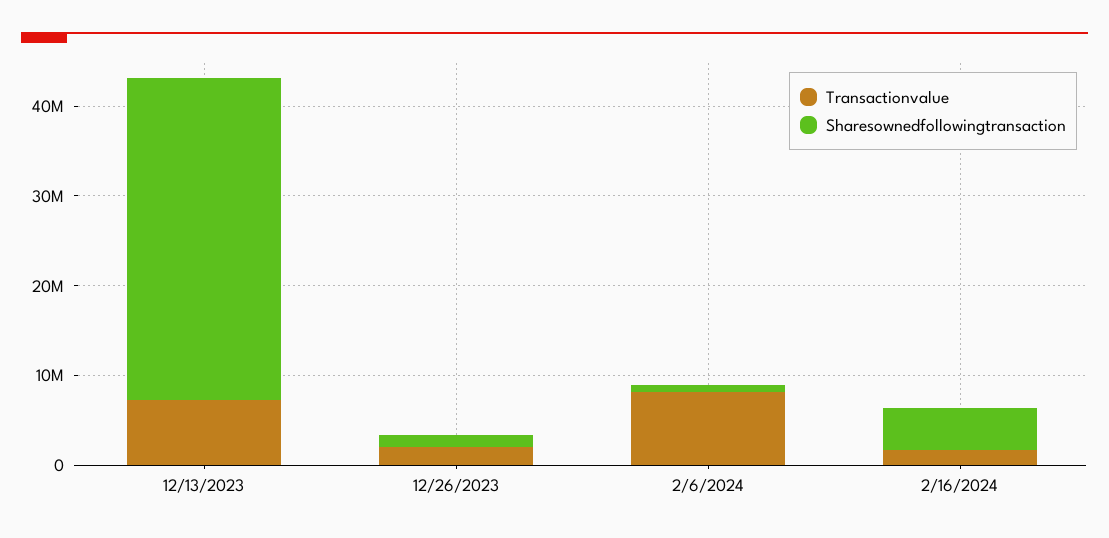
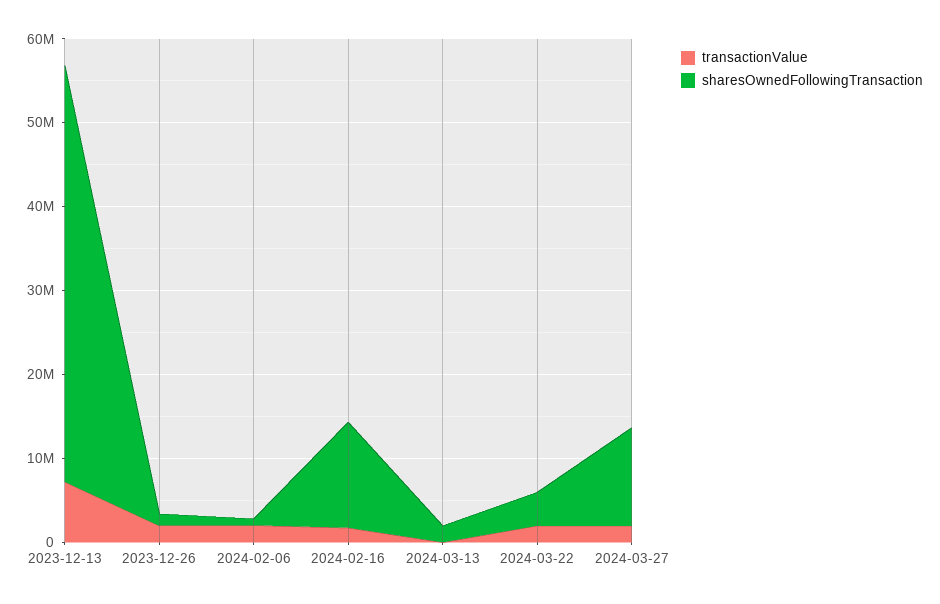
Sharesownedfollowingtransaction, 12/13/2023: 36000000 -> 50000000
Transactionvalue, 2/6/2024: 8000000 -> 2000000
Sharesownedfollowingtransaction, 2/16/2024: 4000000 -> 12000000
Transactionvalue, 2024-03-13: none -> 0
Sharesownedfollowingtransaction, 2024-03-13: none -> 2000000
Transactionvalue, 2024-03-22: none -> 2000000
Sharesownedfollowingtransaction, 2024-03-22: none -> 4000000
Transactionvalue, 2024-03-27: none -> 2000000
Sharesownedfollowingtransaction, 2024-03-27: none -> 12000000

